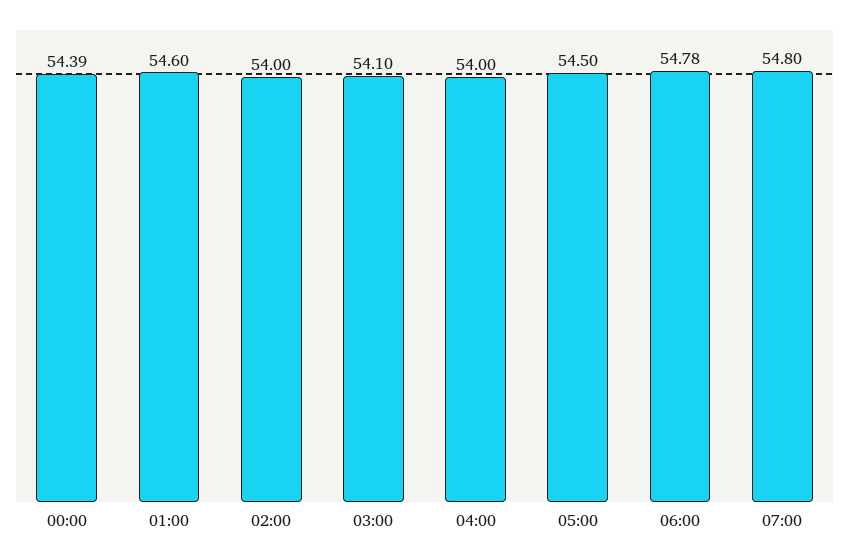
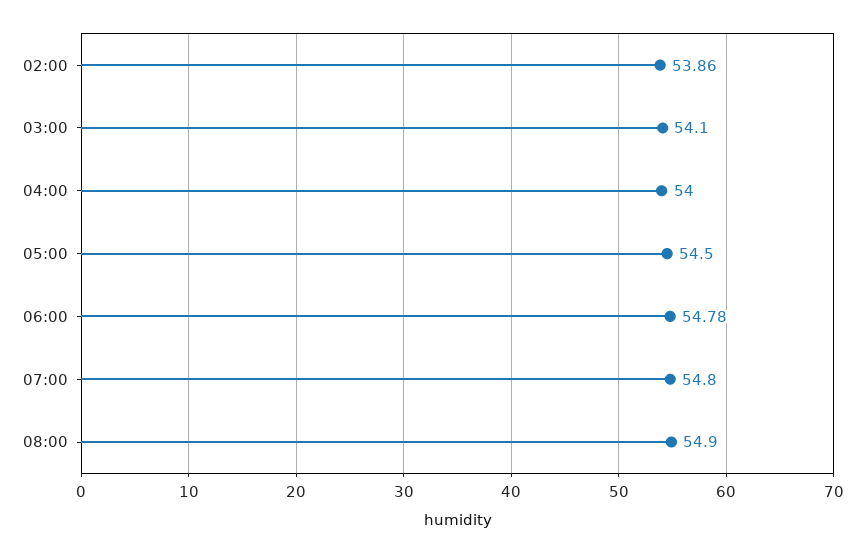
00:00: 54.39 -> none
01:00: 54.6 -> none
02:00: 54 -> 53.86
08:00: none -> 54.9

